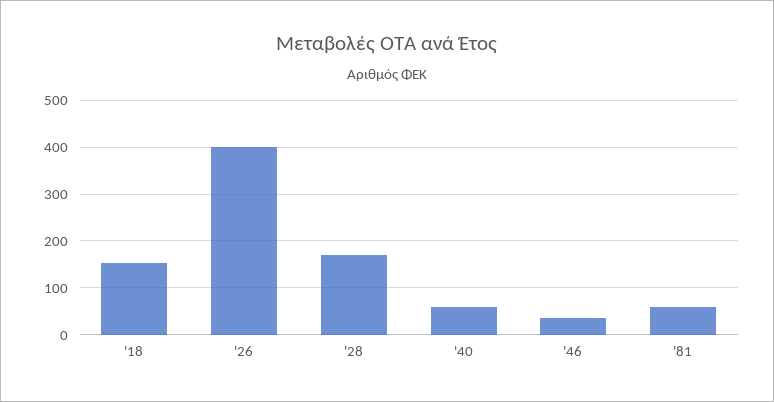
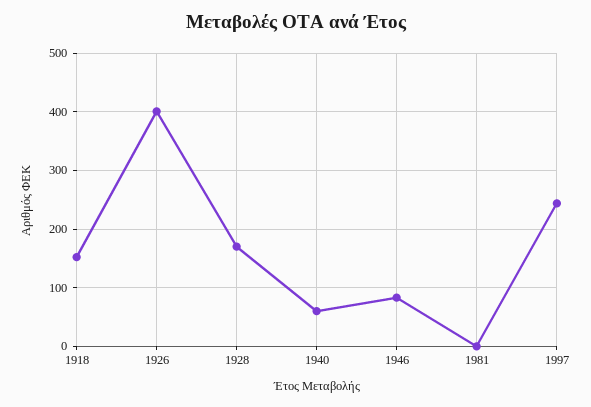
'46: 40 -> 80
'81: 60 -> 0
1997: none -> 240

